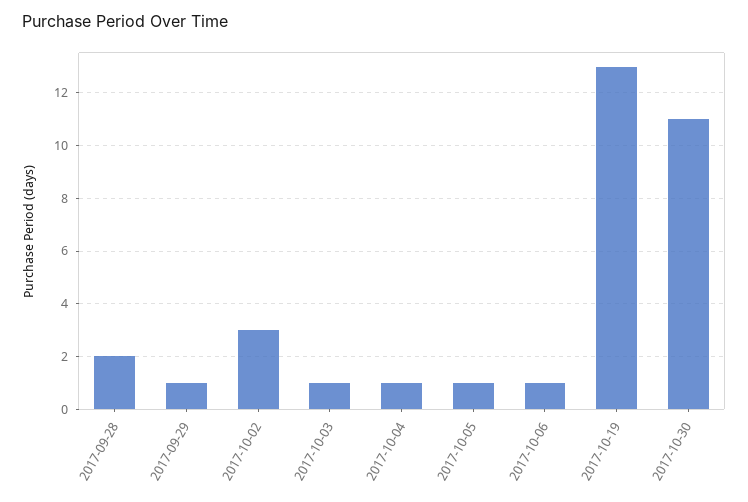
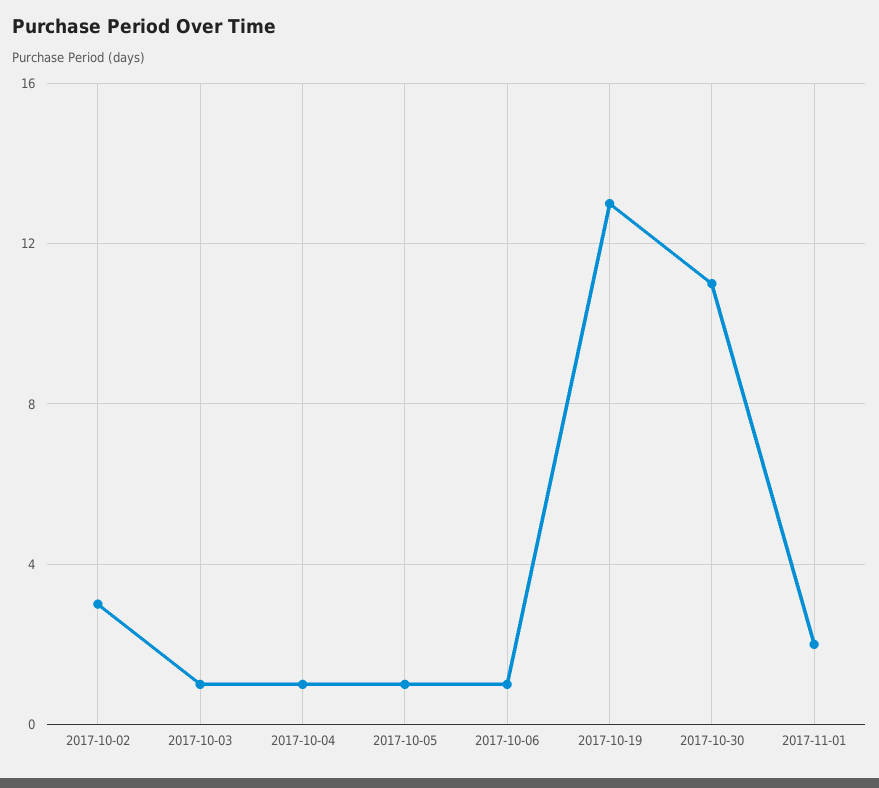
2017-09-28: 2 -> none
2017-09-29: 1 -> none
2017-11-01: none -> 2

